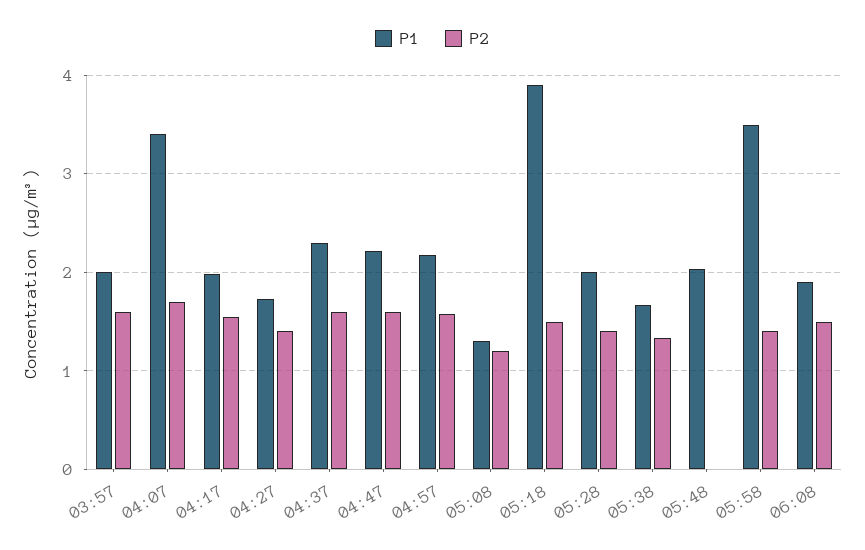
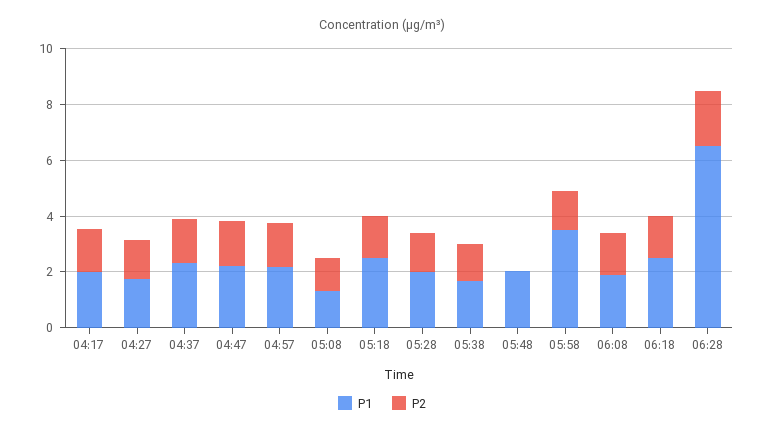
P1, 03:57: 2 -> none
P2, 03:57: 1.6 -> none
P1, 04:07: 3.4 -> none
P2, 04:07: 1.7 -> none
P1, 05:18: 3.9 -> 2.5
P1, 06:18: none -> 2.5
P2, 06:18: none -> 1.5
P1, 06:28: none -> 6.5
P2, 06:28: none -> 2

